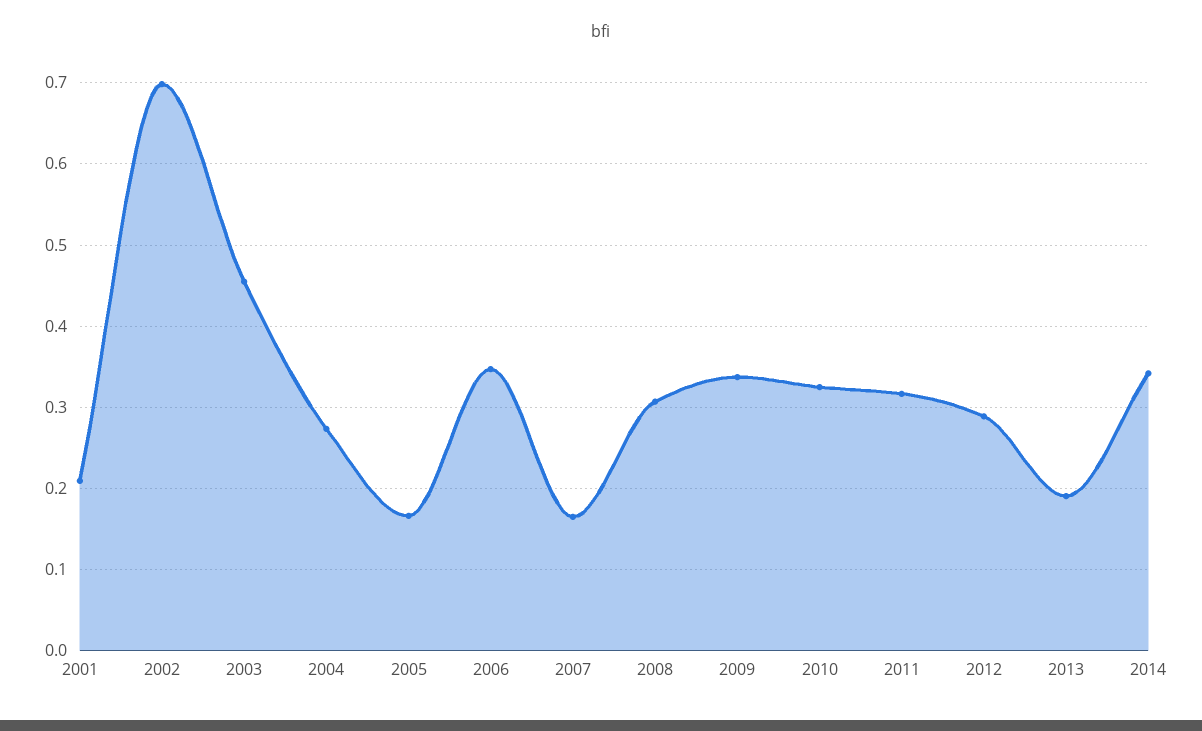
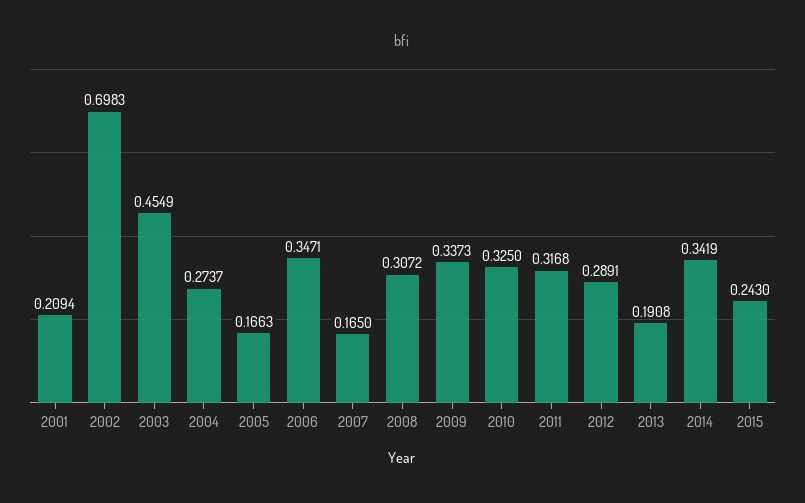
2015: none -> 0.243

